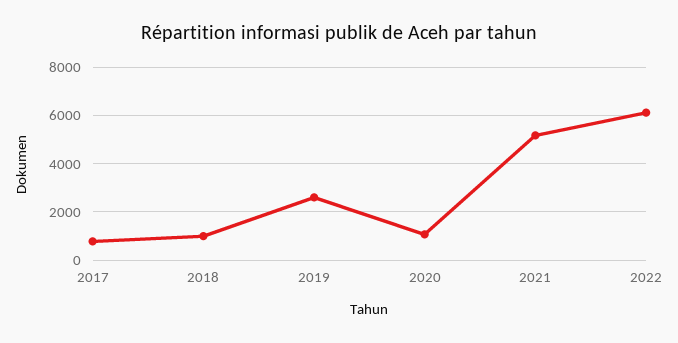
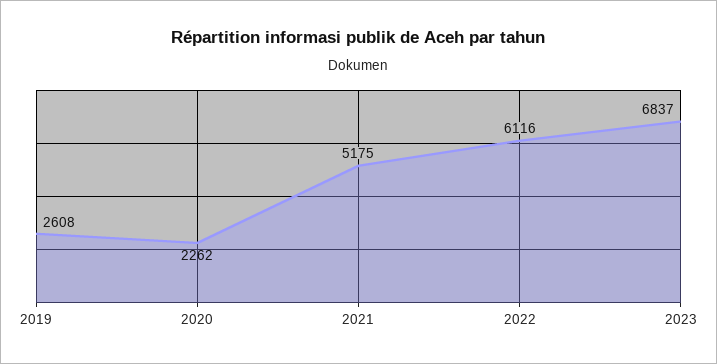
2017: 750 -> none
2018: 1000 -> none
2020: 1000 -> 2262
2023: none -> 6837

